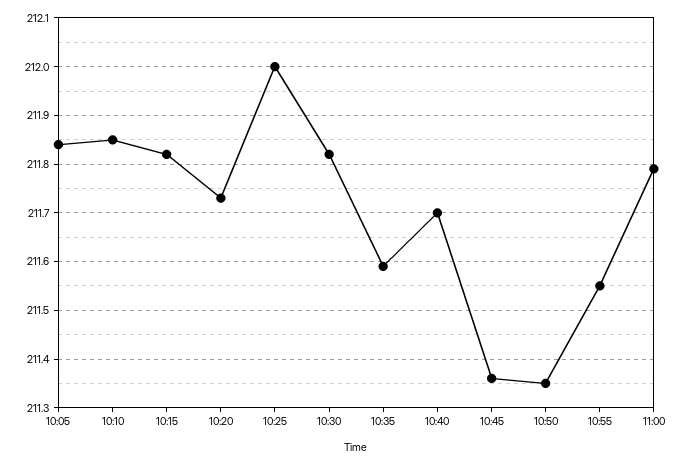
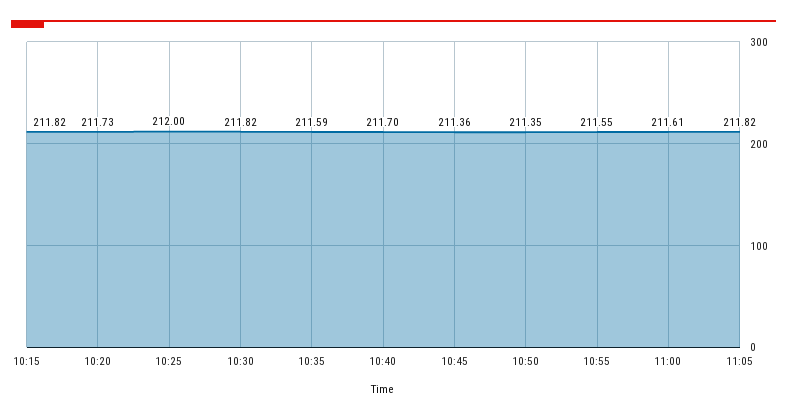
10:05: 211.85 -> none
10:10: 211.85 -> none
11:00: 211.8 -> 211.61
11:05: none -> 211.82

